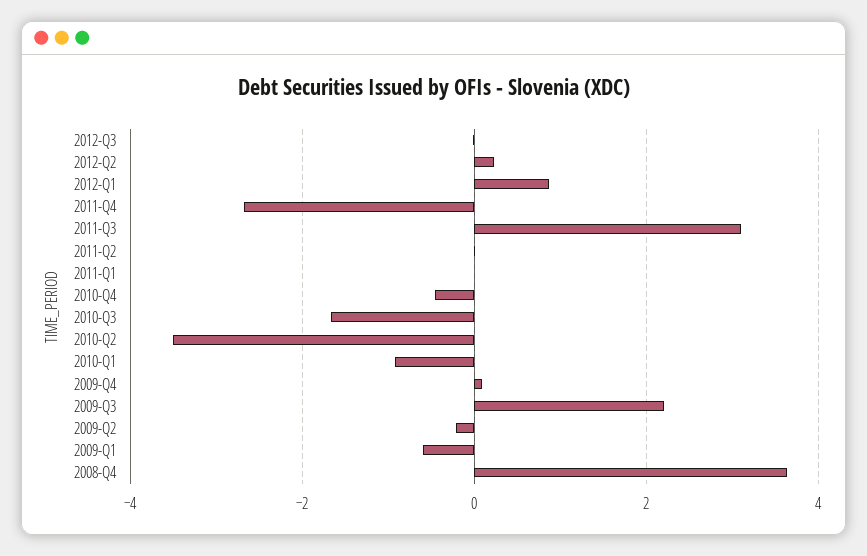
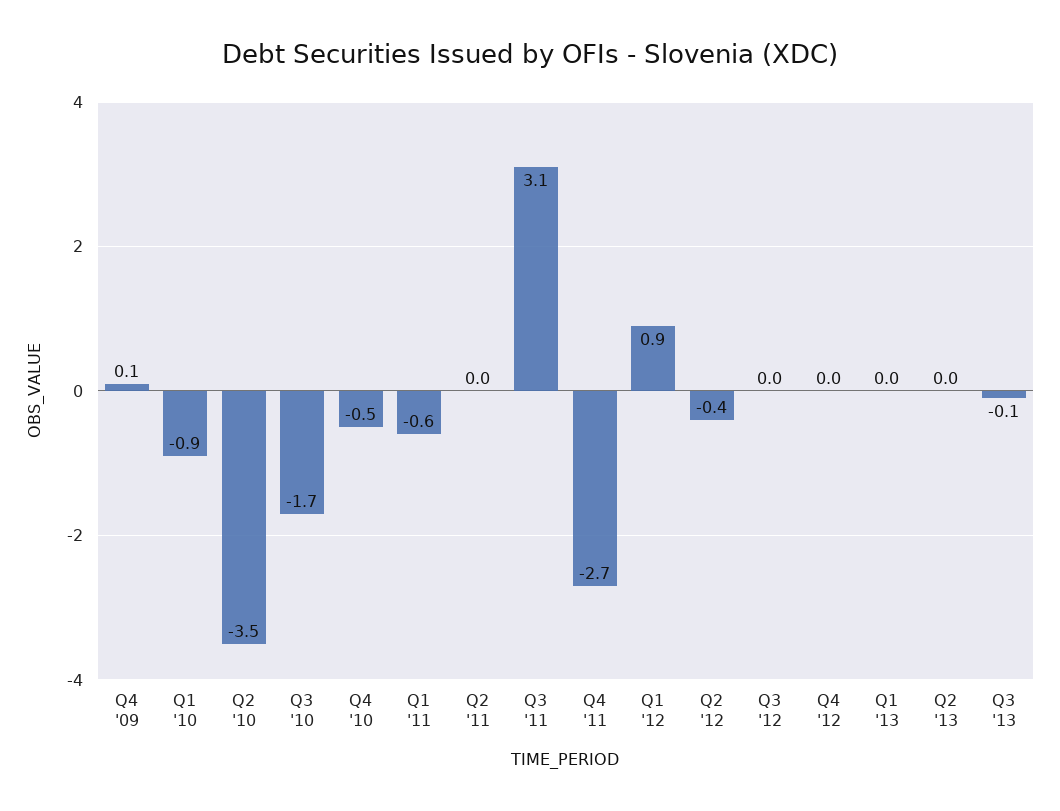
2012-Q2: 0.2 -> -0.4
2011-Q1: 0 -> -0.6
2009-Q3: 2.2 -> none
2009-Q2: -0.2 -> none
2009-Q1: -0.6 -> none
2008-Q4: 3.6 -> none
Q4 '12: none -> 0
Q1 '13: none -> 0
Q2 '13: none -> 0
Q3 '13: none -> -0.1

